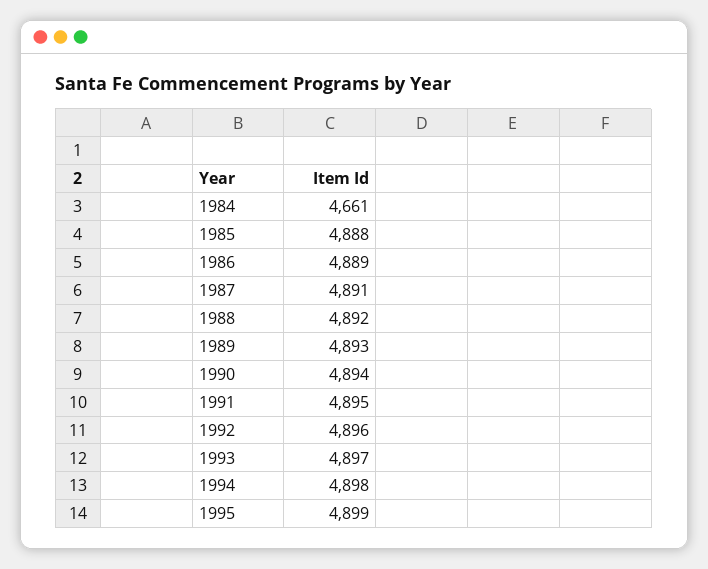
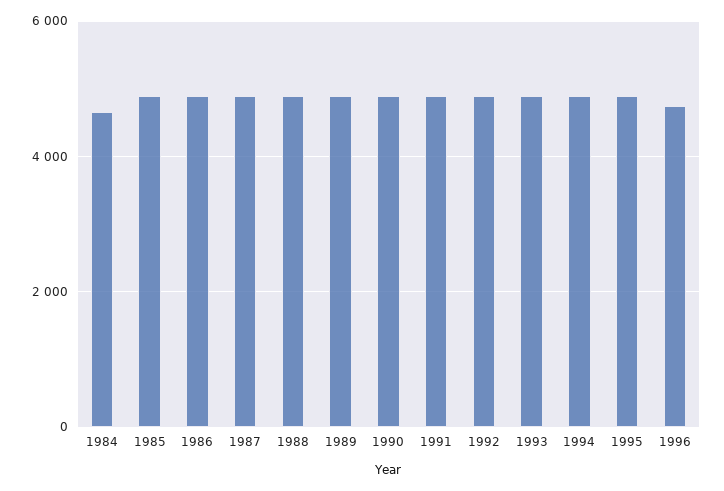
1996: none -> 4800

